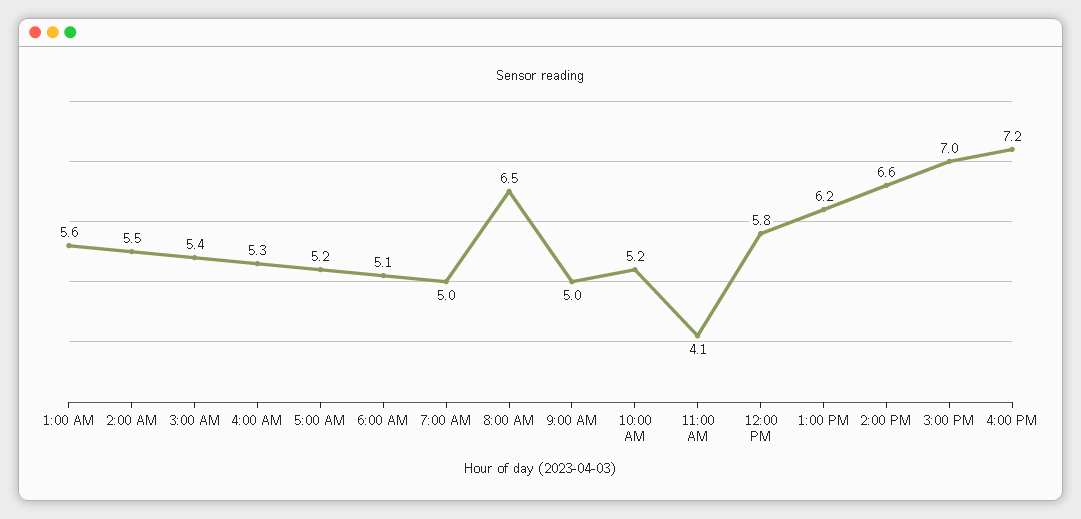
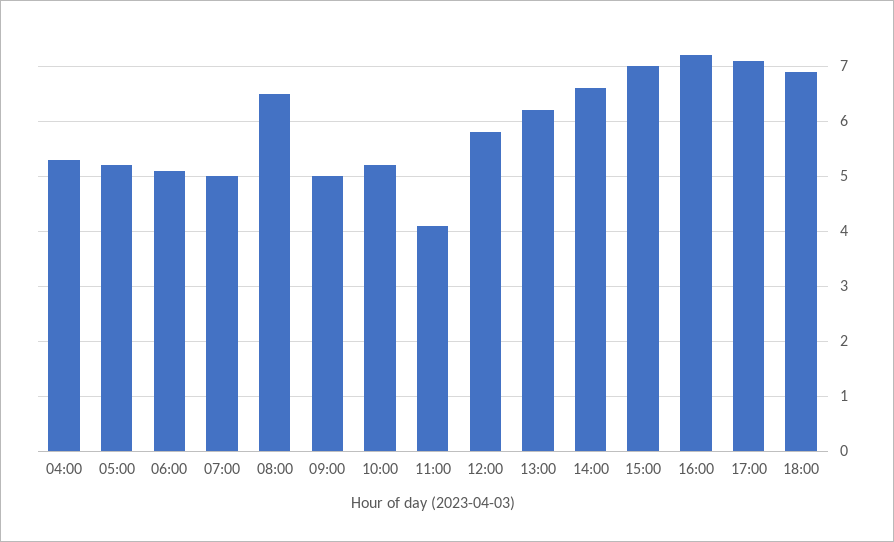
1:00 AM: 5.6 -> none
2:00 AM: 5.5 -> none
3:00 AM: 5.4 -> none
17:00: none -> 7
18:00: none -> 7

